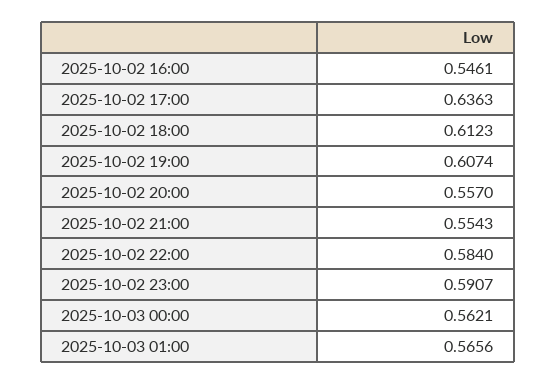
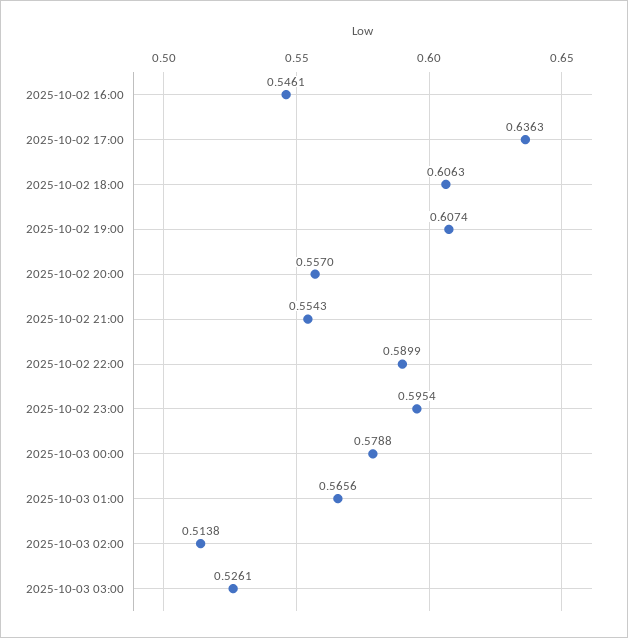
2025-10-02 18:00: 0.6123 -> 0.6063
2025-10-02 22:00: 0.584 -> 0.5899
2025-10-02 23:00: 0.5907 -> 0.5954
2025-10-03 00:00: 0.5621 -> 0.5788
2025-10-03 02:00: none -> 0.5138
2025-10-03 03:00: none -> 0.5261

